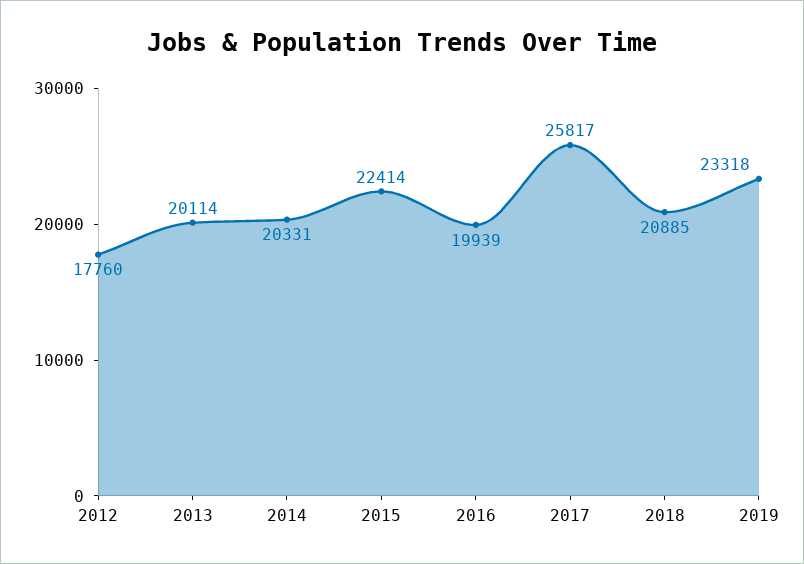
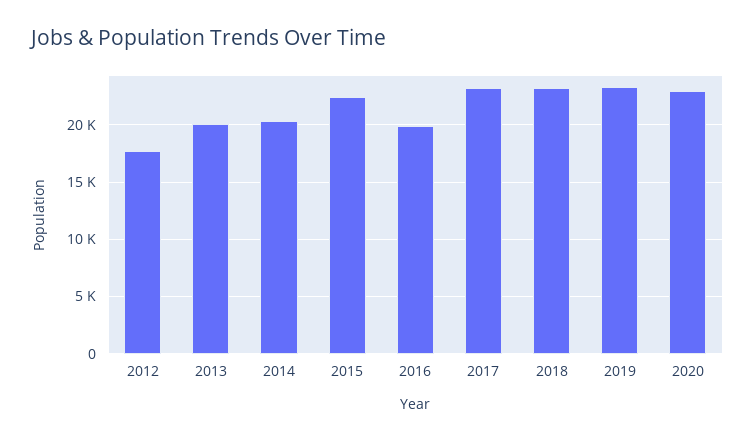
2017: 25817 -> 23000
2018: 20885 -> 23000
2020: none -> 23000

